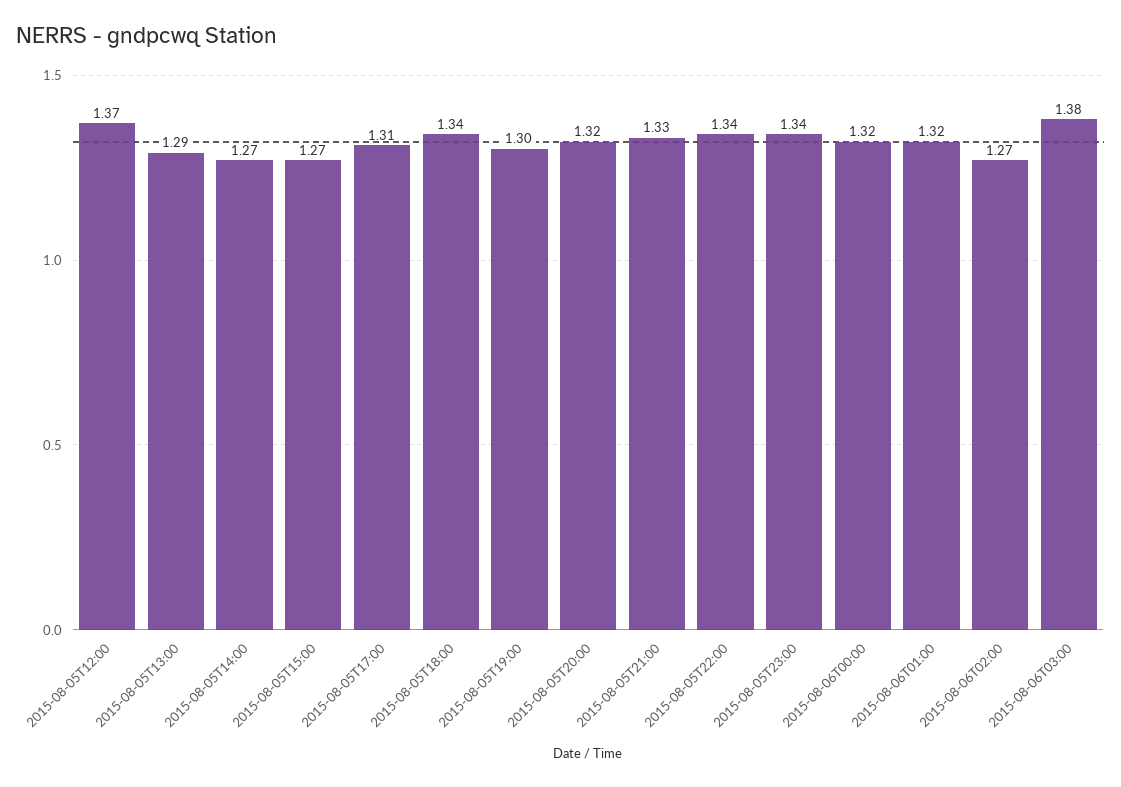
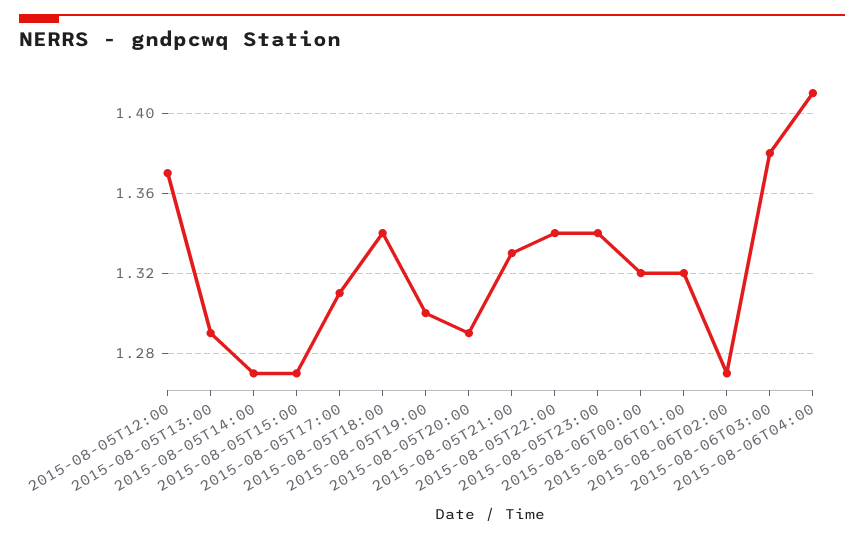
2015-08-05T20:00: 1.32 -> 1.29
2015-08-06T04:00: none -> 1.41

